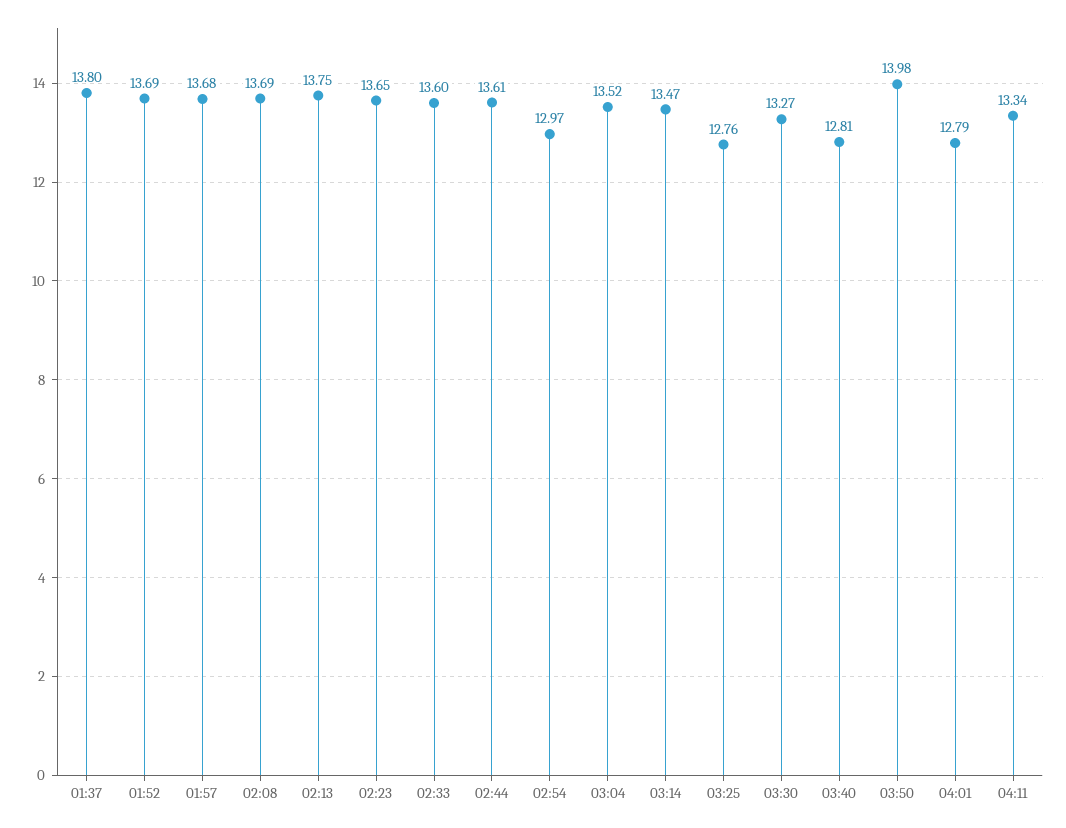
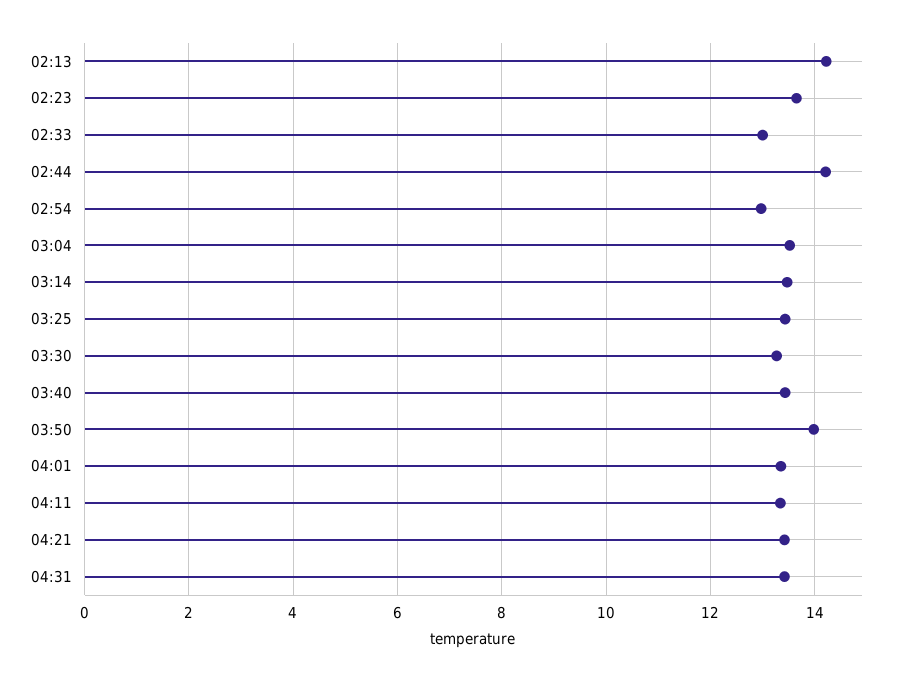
01:37: 13.8 -> none
01:52: 13.69 -> none
01:57: 13.68 -> none
02:08: 13.69 -> none
02:13: 13.75 -> 14.2
02:33: 13.6 -> 13
02:44: 13.61 -> 14.2
03:25: 12.76 -> 13.4
03:40: 12.81 -> 13.4
04:01: 12.79 -> 13.4
04:21: none -> 13.4
04:31: none -> 13.4

